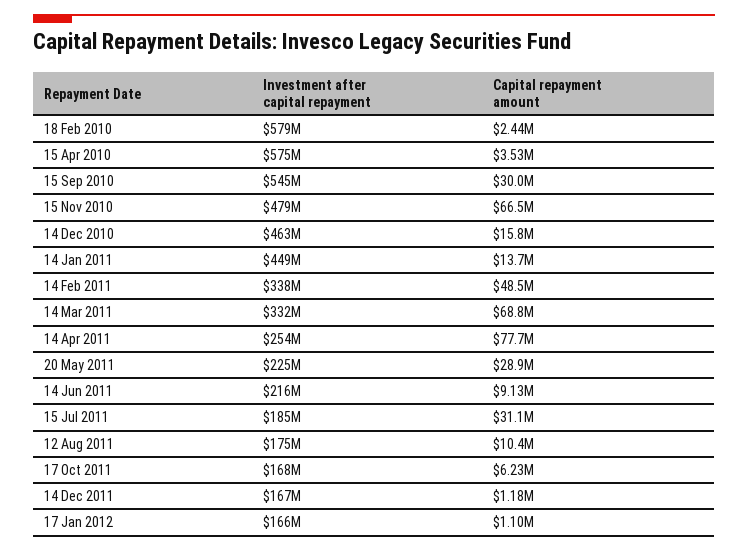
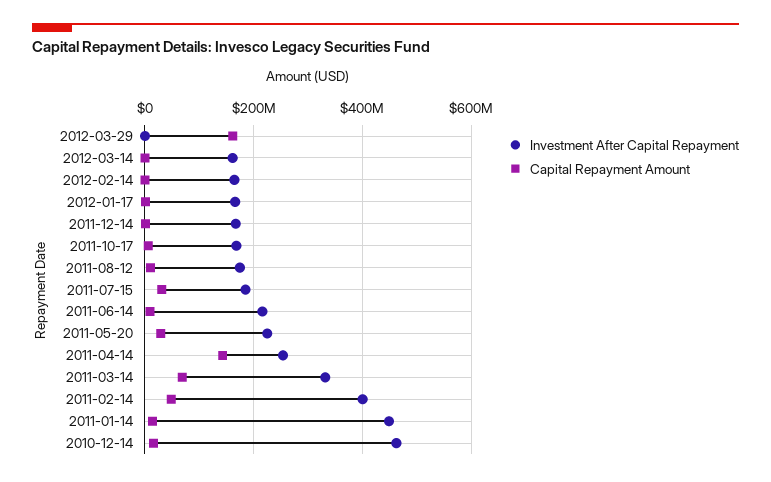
Investment after capital repayment, 18 Feb 2010: 579000000 -> none
Capital repayment amount, 18 Feb 2010: 2440000 -> none
Investment after capital repayment, 15 Apr 2010: 575000000 -> none
Capital repayment amount, 15 Apr 2010: 3530000 -> none
Investment after capital repayment, 15 Sep 2010: 545000000 -> none
Capital repayment amount, 15 Sep 2010: 30000000 -> none
Investment after capital repayment, 15 Nov 2010: 479000000 -> none
Capital repayment amount, 15 Nov 2010: 66500000 -> none
Investment after capital repayment, 14 Feb 2011: 338000000 -> 400000000
Capital repayment amount, 14 Apr 2011: 77700000 -> 140000000
Investment after capital repayment, 2012-03-29: none -> 0
Capital repayment amount, 2012-03-29: none -> 160000000
Investment after capital repayment, 2012-03-14: none -> 160000000
Capital repayment amount, 2012-03-14: none -> 0
Investment after capital repayment, 2012-02-14: none -> 160000000
Capital repayment amount, 2012-02-14: none -> 0

